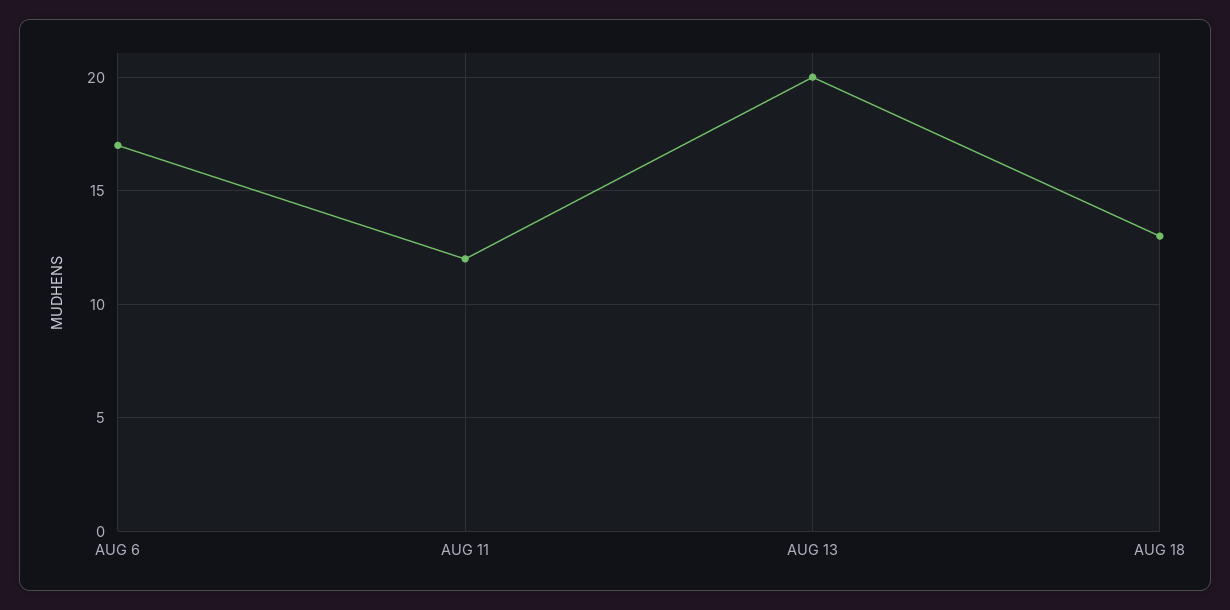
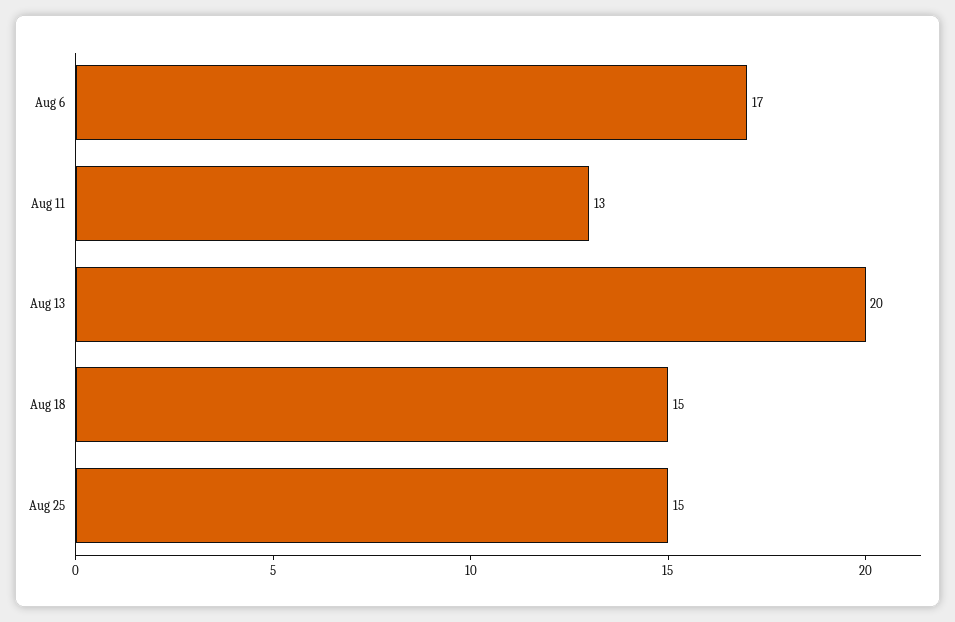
AUG 11: 12 -> 13
AUG 18: 13 -> 15
Aug 25: none -> 15

